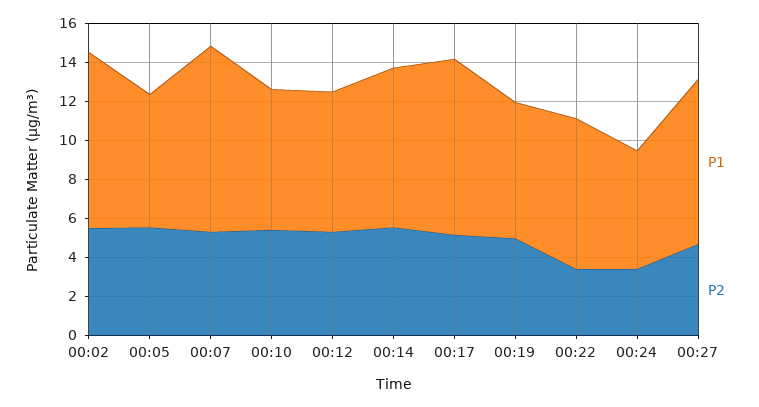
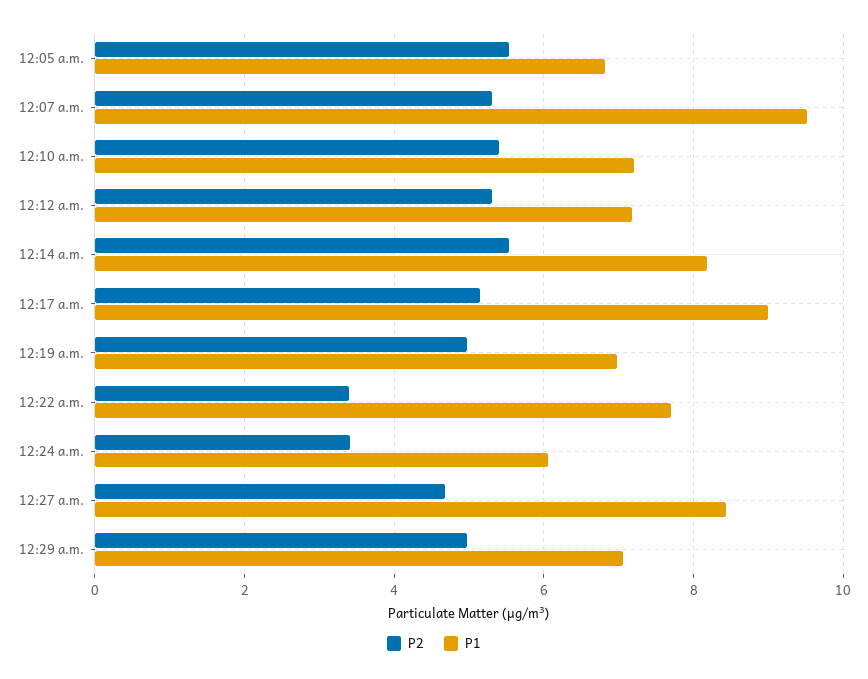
P1, 00:02: 9 -> none
P2, 00:02: 5.5 -> none
P2, 12:29 a.m.: none -> 5
P1, 12:29 a.m.: none -> 7

